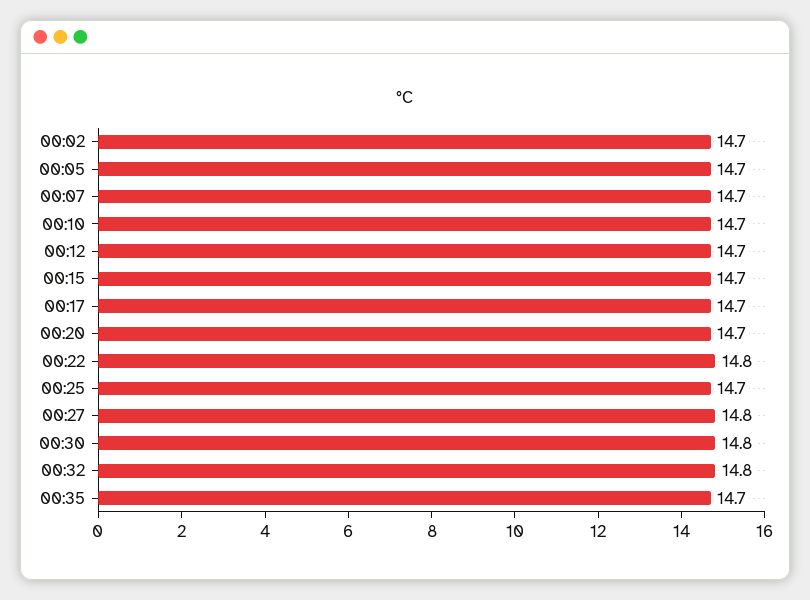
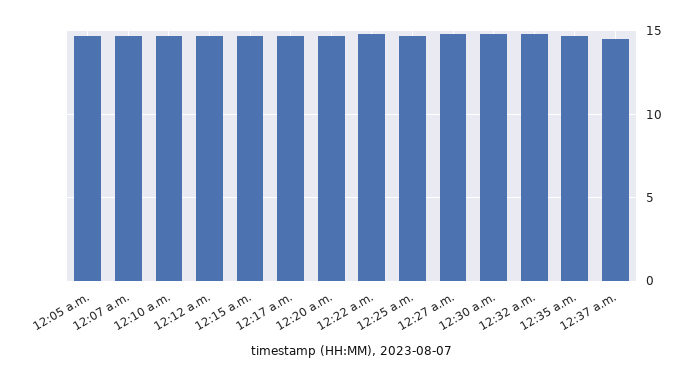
00:02: 14.7 -> none
12:37 a.m.: none -> 14.5

